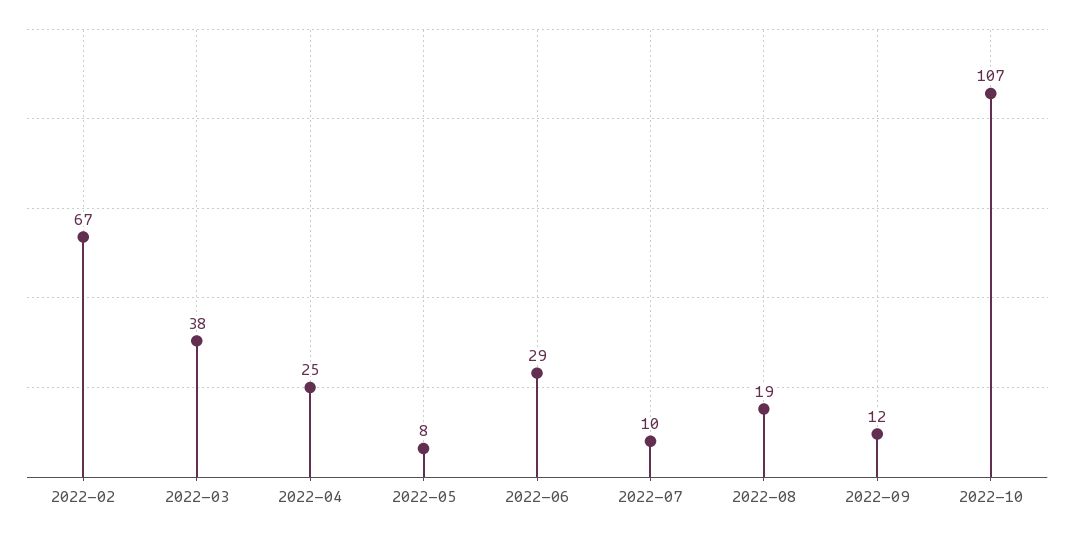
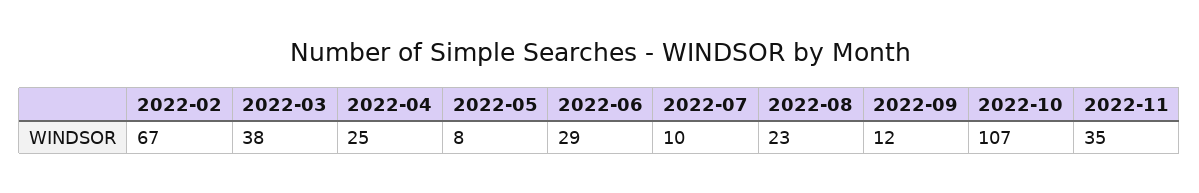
2022-08: 19 -> 23
2022-11: none -> 35

